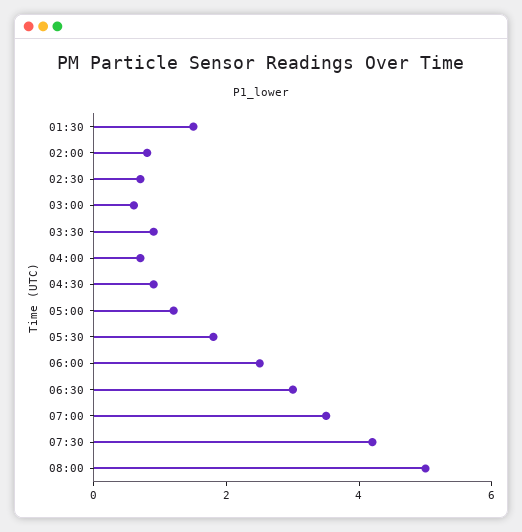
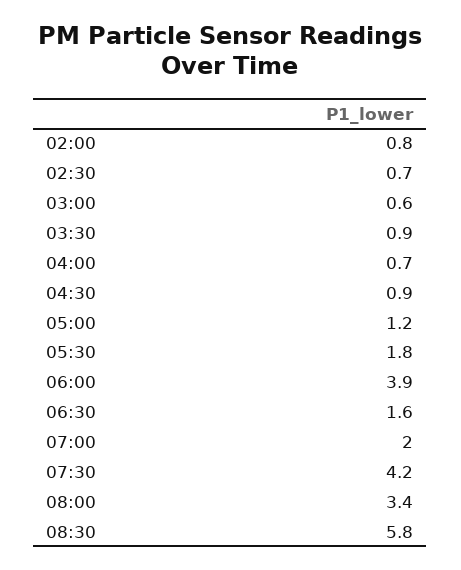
01:30: 1.5 -> none
06:00: 2.5 -> 3.9
06:30: 3 -> 1.6
07:00: 3.5 -> 2
08:00: 5 -> 3.4
08:30: none -> 5.8

